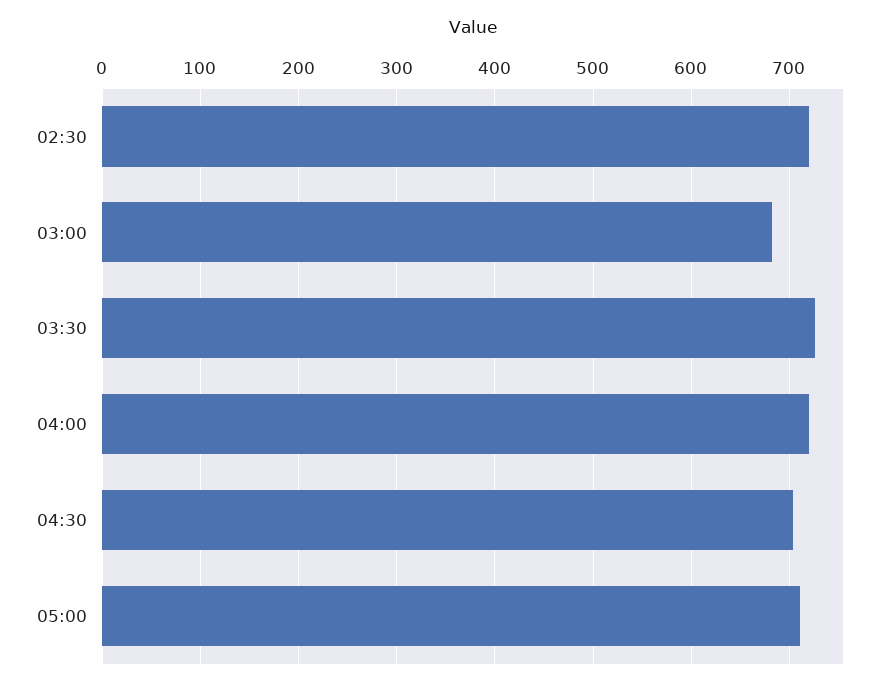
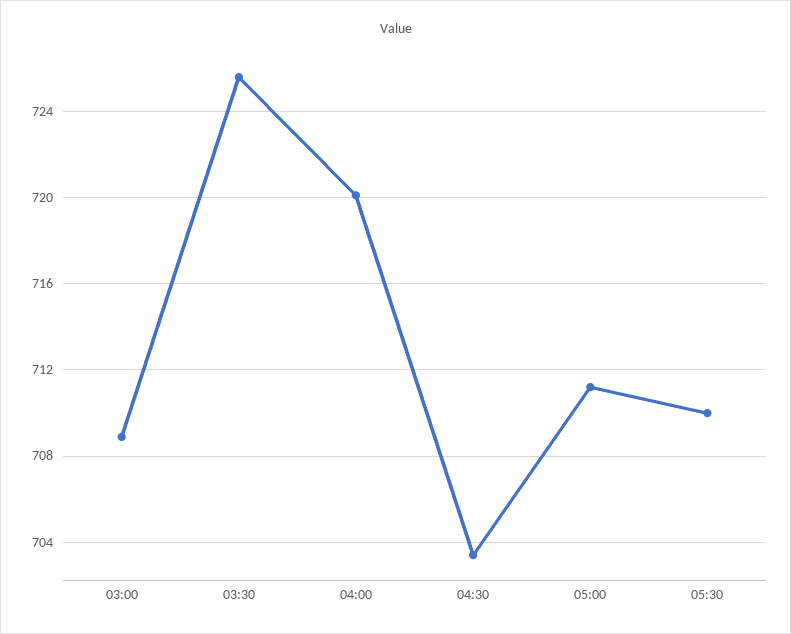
02:30: 720 -> none
03:00: 680 -> 709
05:30: none -> 710

